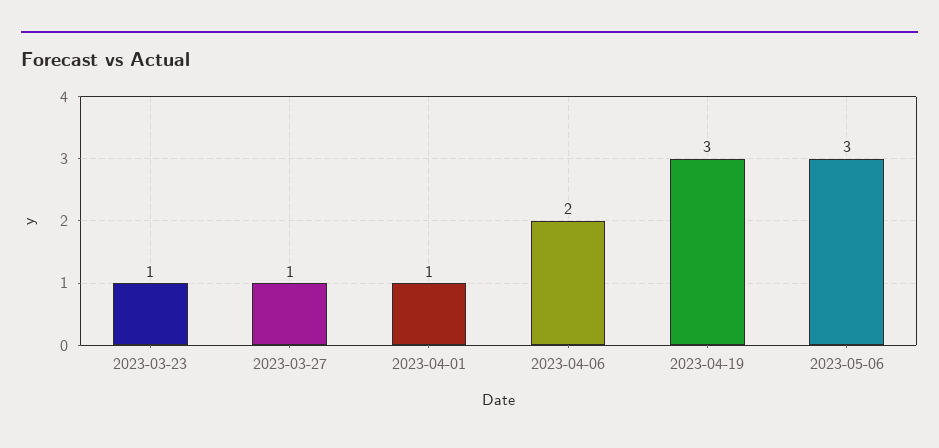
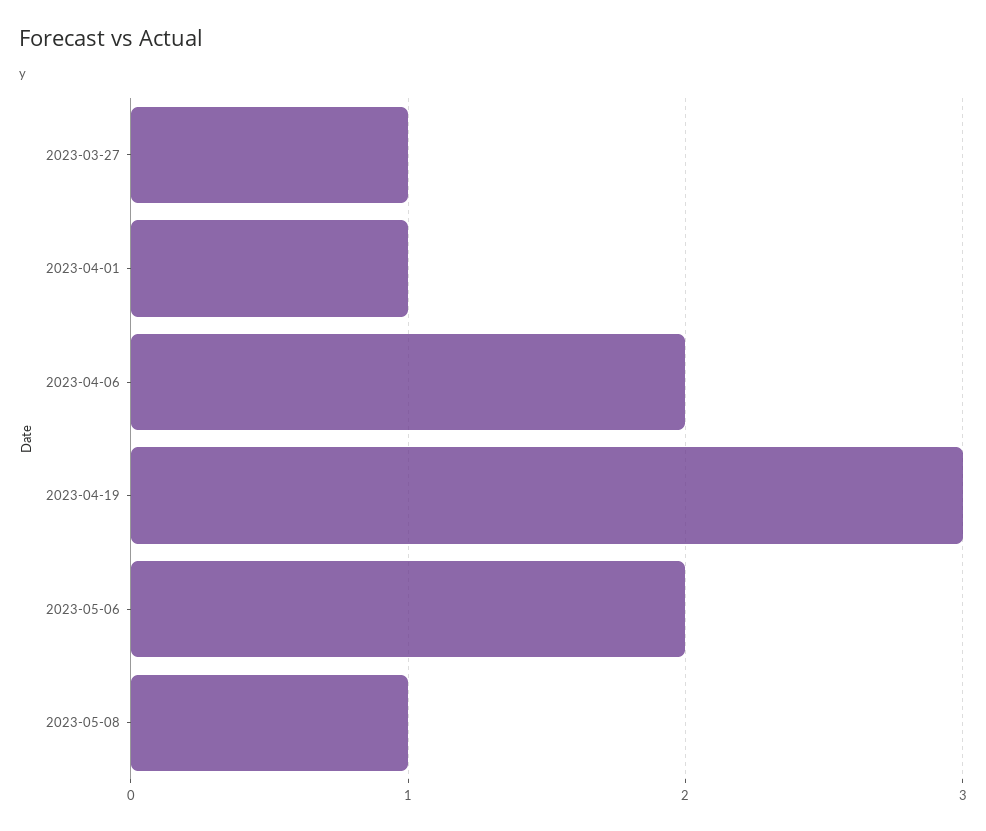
2023-03-23: 1 -> none
2023-05-06: 3 -> 2
2023-05-08: none -> 1

